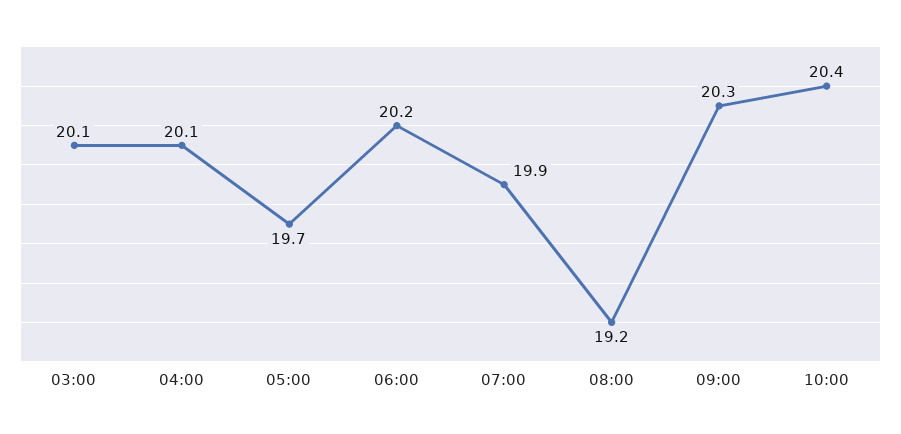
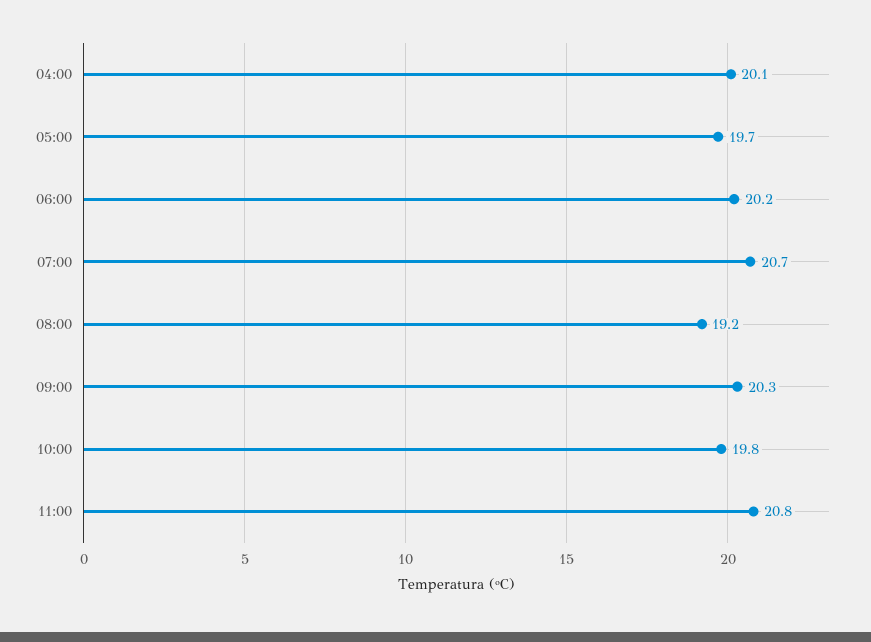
03:00: 20.1 -> none
07:00: 19.9 -> 20.7
10:00: 20.4 -> 19.8
11:00: none -> 20.8

